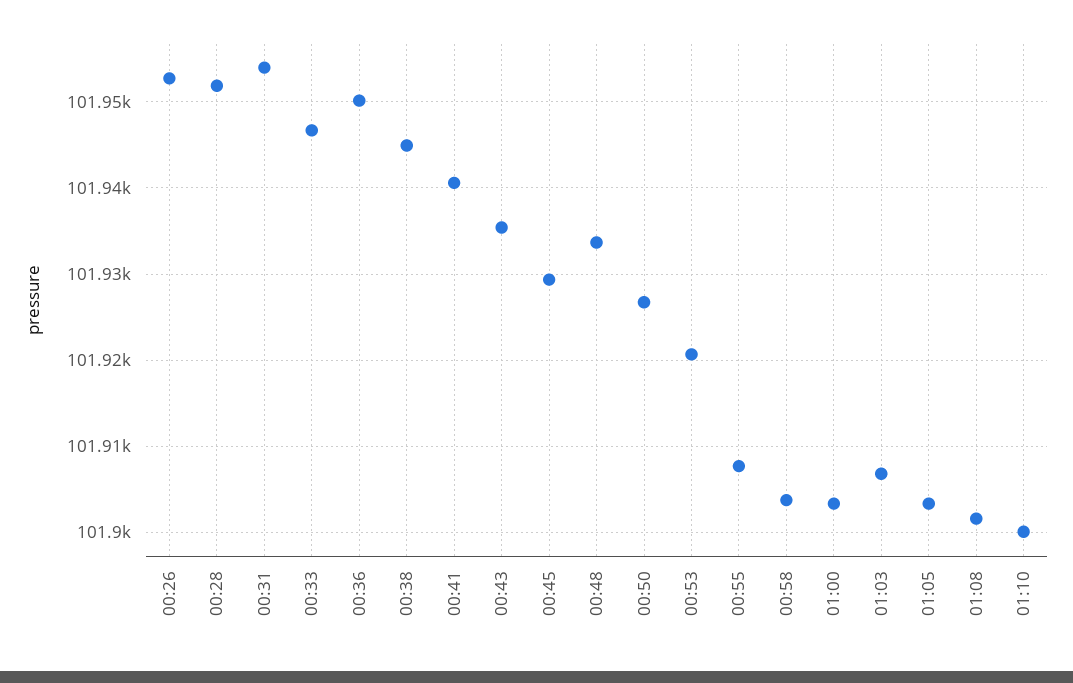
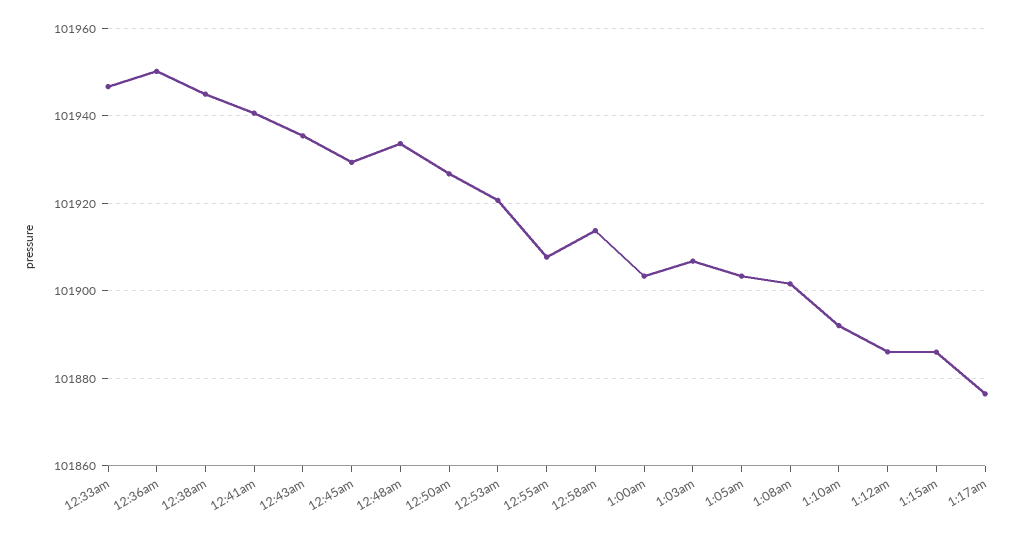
00:26: 101953 -> none
00:28: 101952 -> none
00:31: 101954 -> none
00:58: 101904 -> 101914
01:10: 101900 -> 101892
1:12am: none -> 101886
1:15am: none -> 101886
1:17am: none -> 101876

